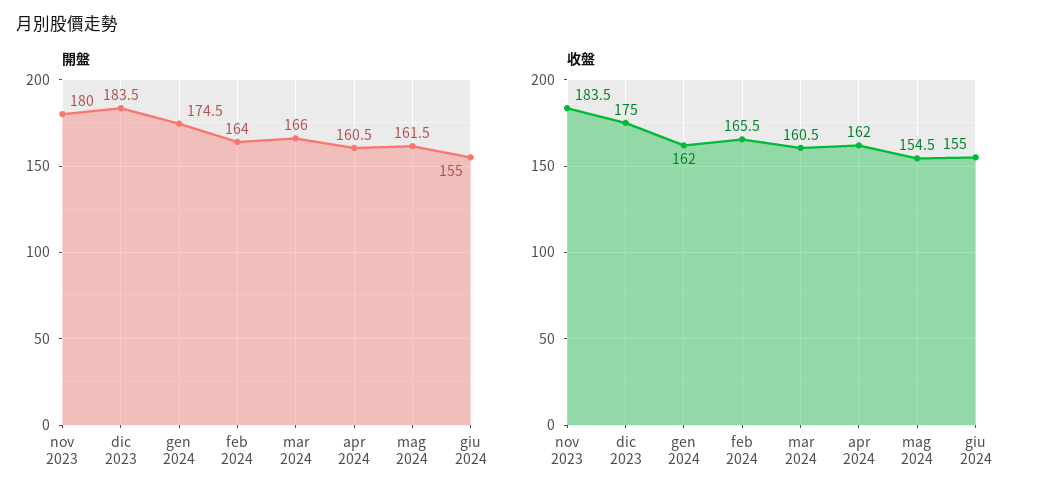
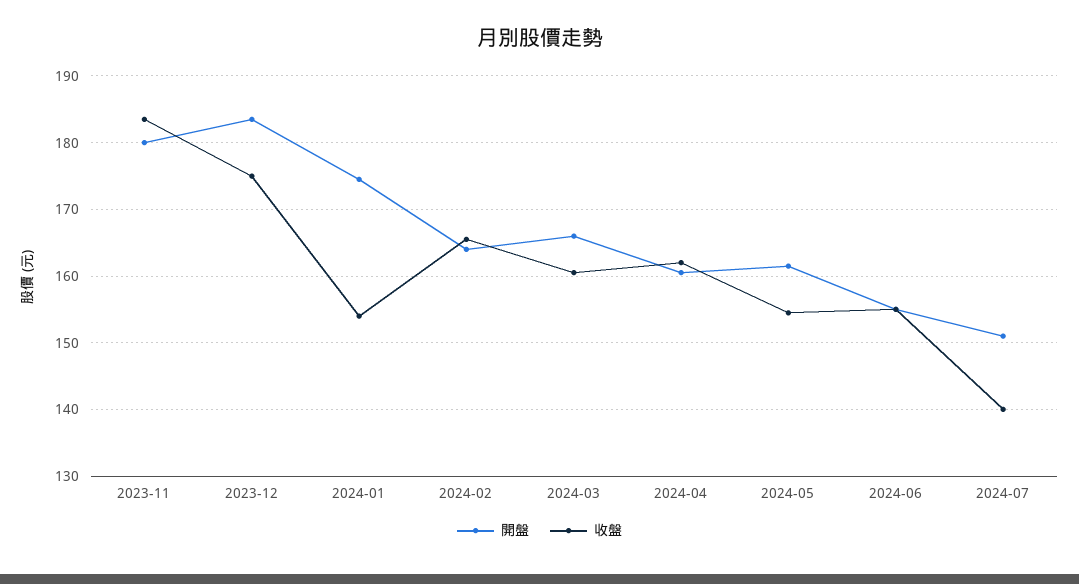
收盤, gen 2024: 162 -> 154
開盤, 2024-07: none -> 151
收盤, 2024-07: none -> 140

